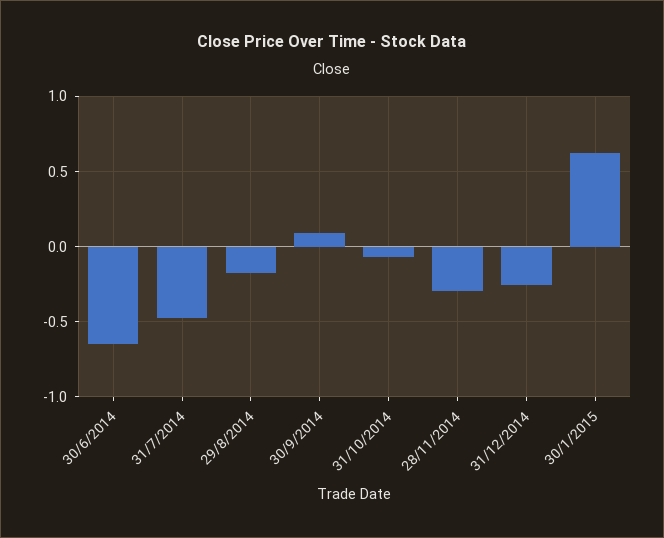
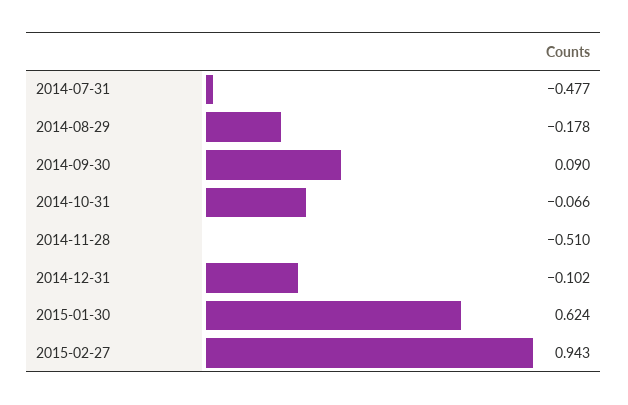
30/6/2014: -0.65 -> none
28/11/2014: -0.3 -> -0.51
31/12/2014: -0.25 -> -0.102
2015-02-27: none -> 0.943

